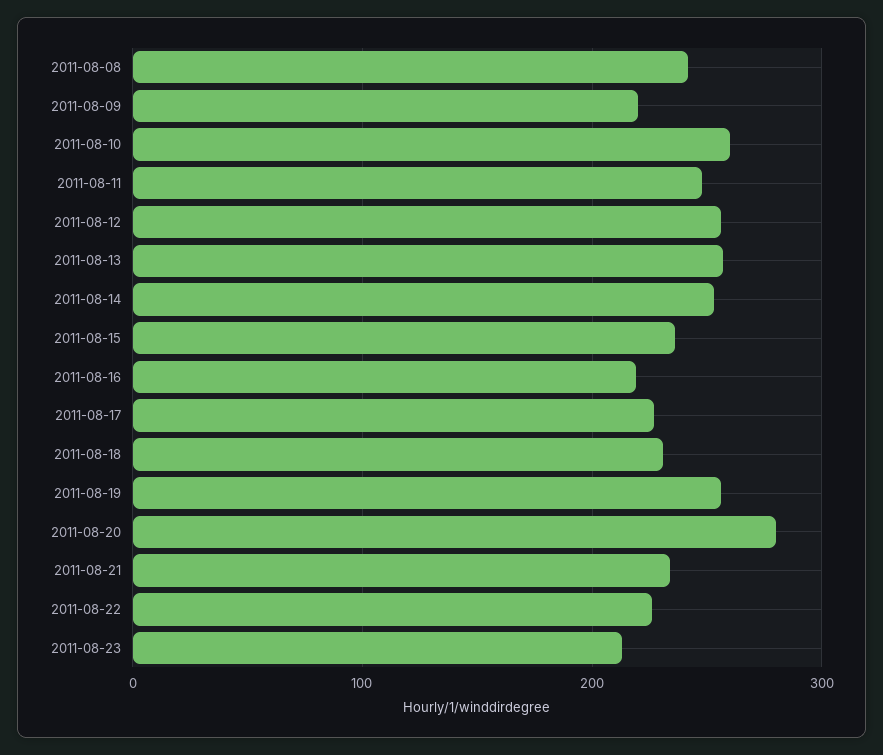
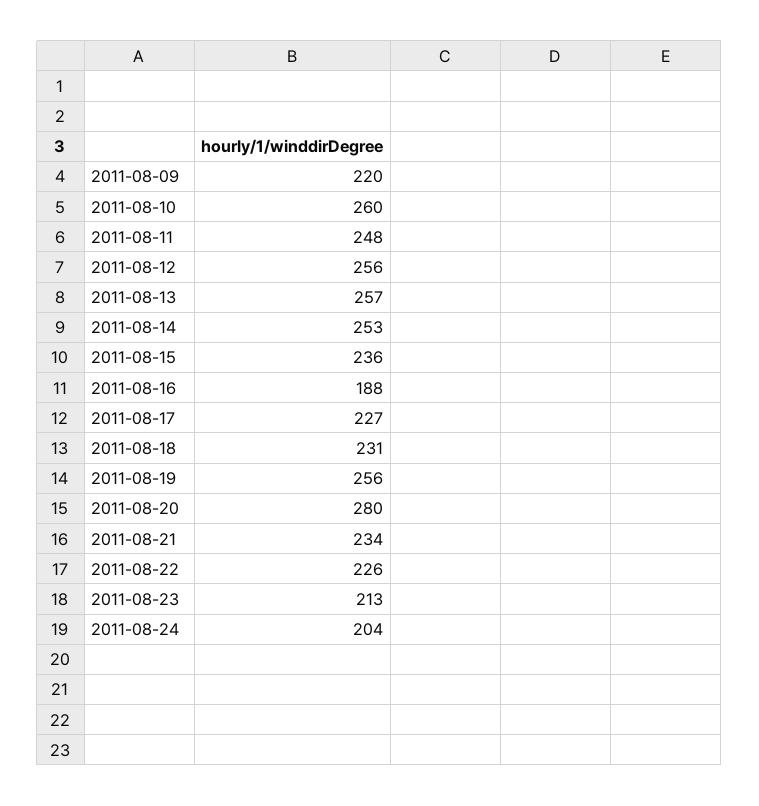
2011-08-08: 240 -> none
2011-08-16: 220 -> 188
2011-08-24: none -> 204

